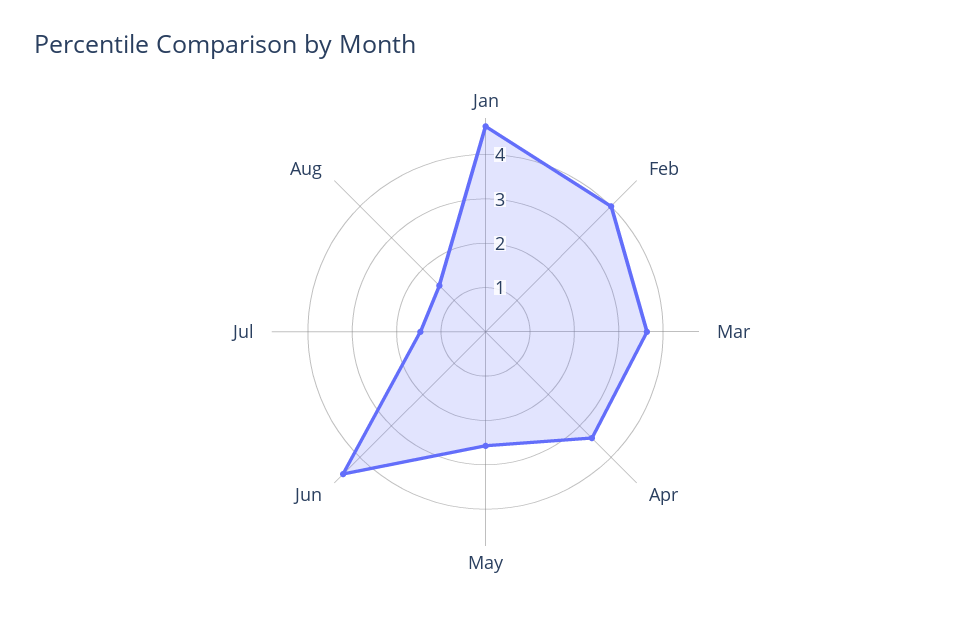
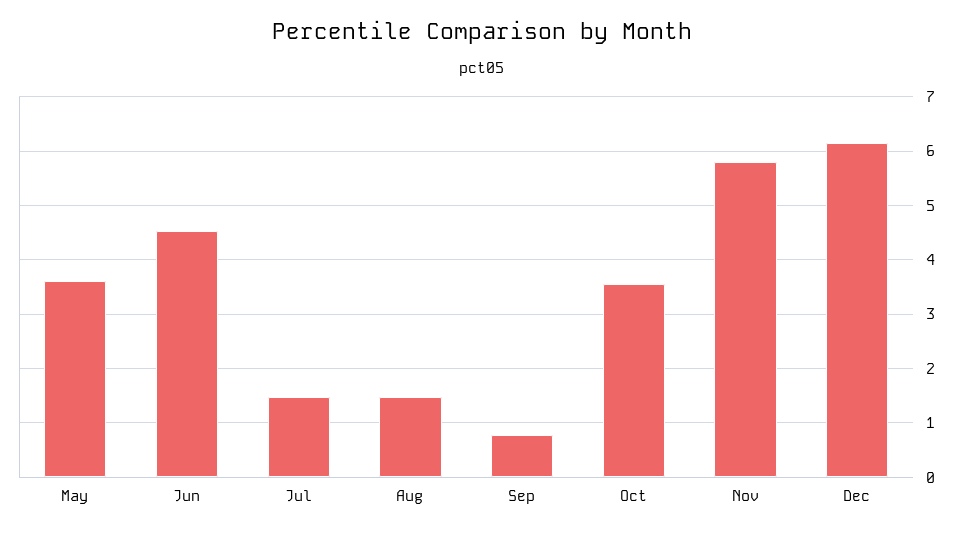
Jan: 4.6 -> none
Feb: 4 -> none
Mar: 3.6 -> none
Apr: 3.4 -> none
May: 2.6 -> 3.6
Sep: none -> 0.8
Oct: none -> 3.6
Nov: none -> 5.8
Dec: none -> 6.2

